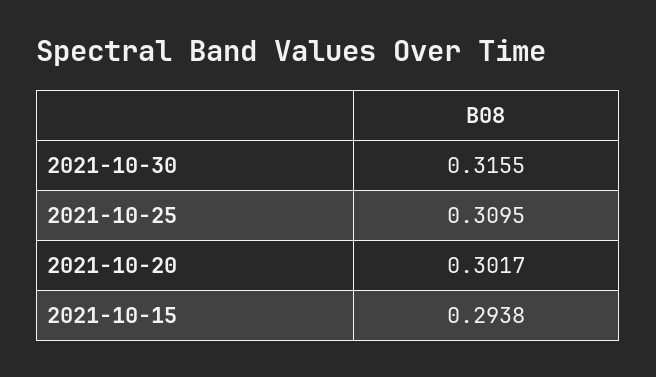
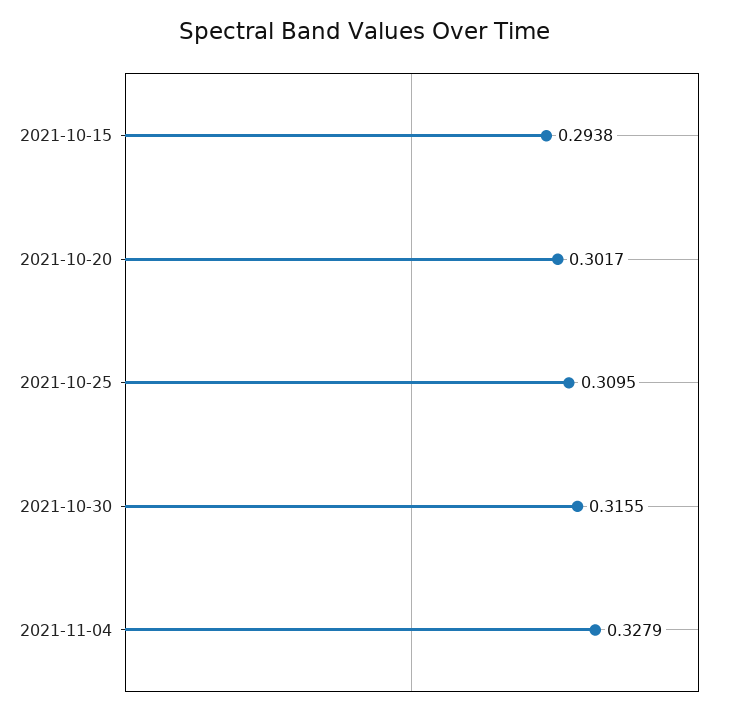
2021-11-04: none -> 0.3279

